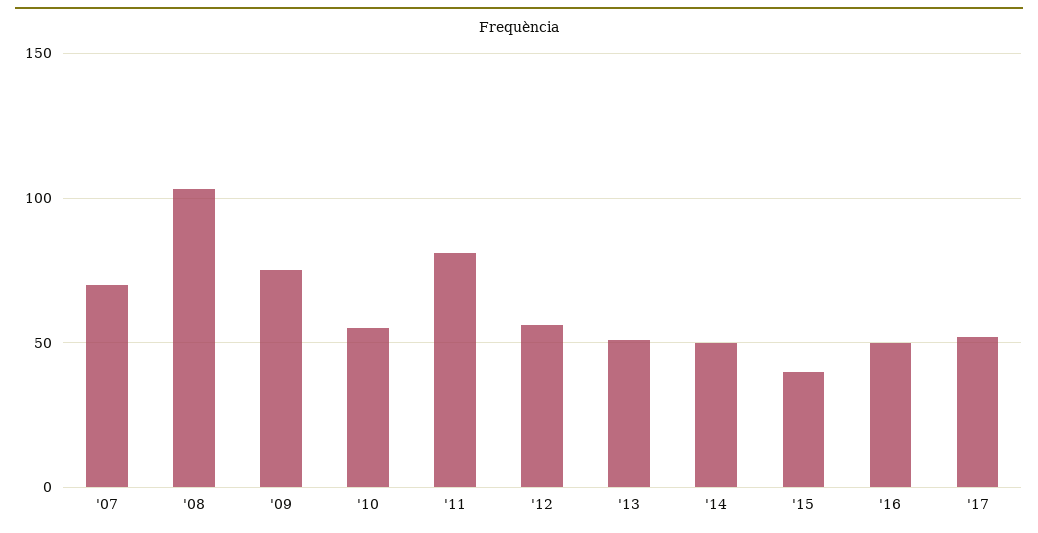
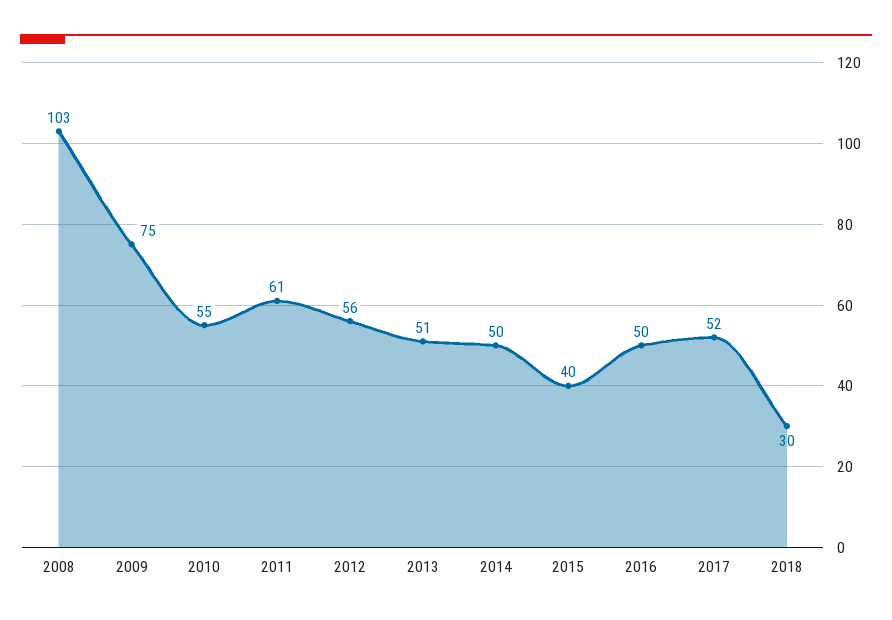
'07: 70 -> none
'11: 80 -> 61
2018: none -> 30

